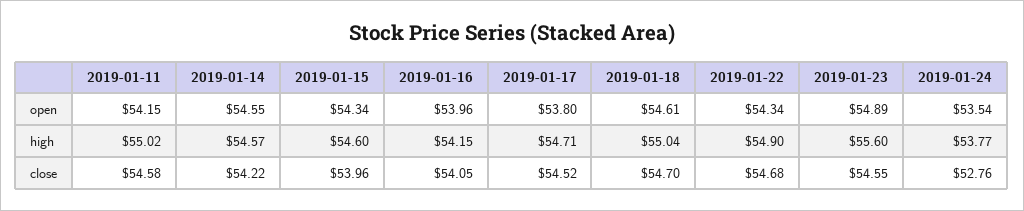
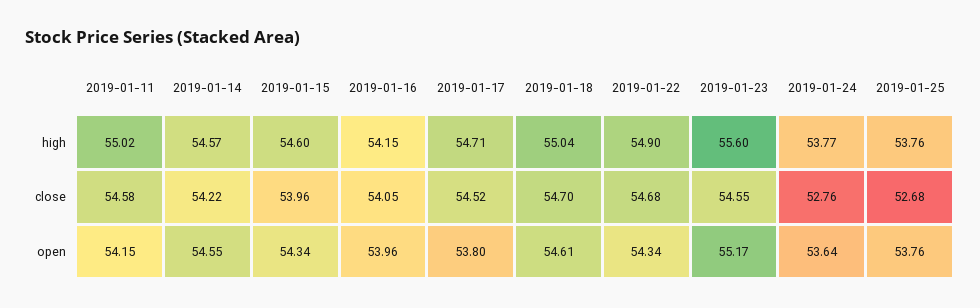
2019-01-23, open: 54.89 -> 55.17
2019-01-24, open: 53.54 -> 53.64
2019-01-25, high: none -> 53.76
2019-01-25, close: none -> 52.68
2019-01-25, open: none -> 53.76

